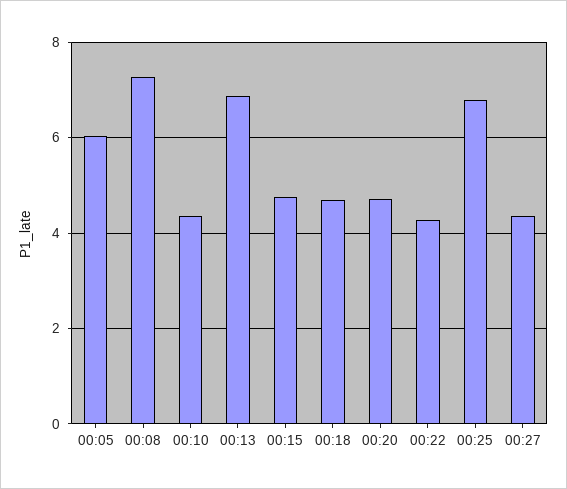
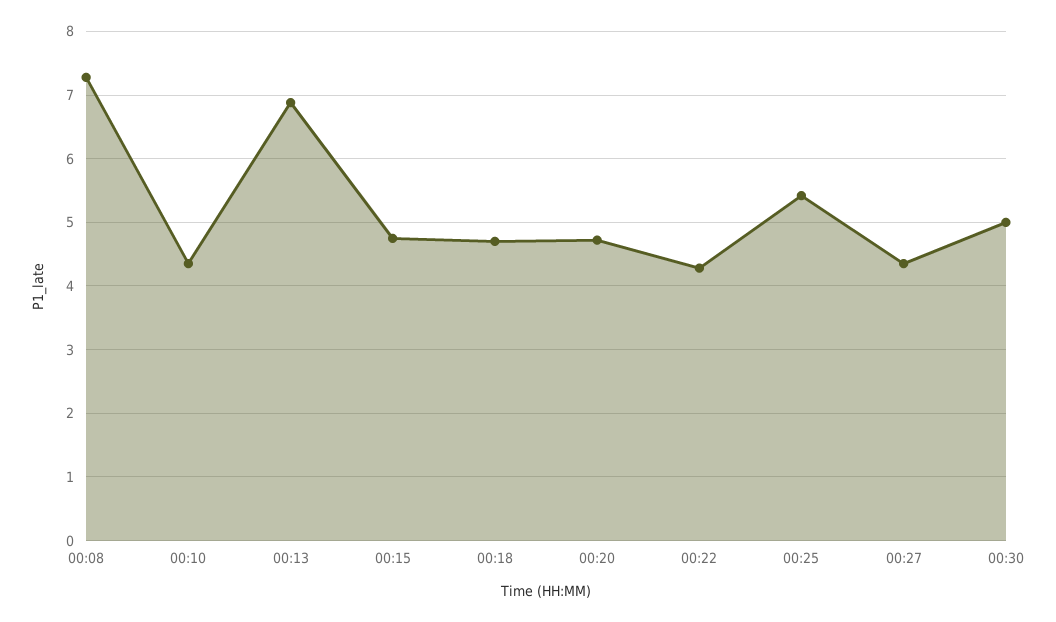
00:05: 6 -> none
00:25: 6.8 -> 5.4
00:30: none -> 5

